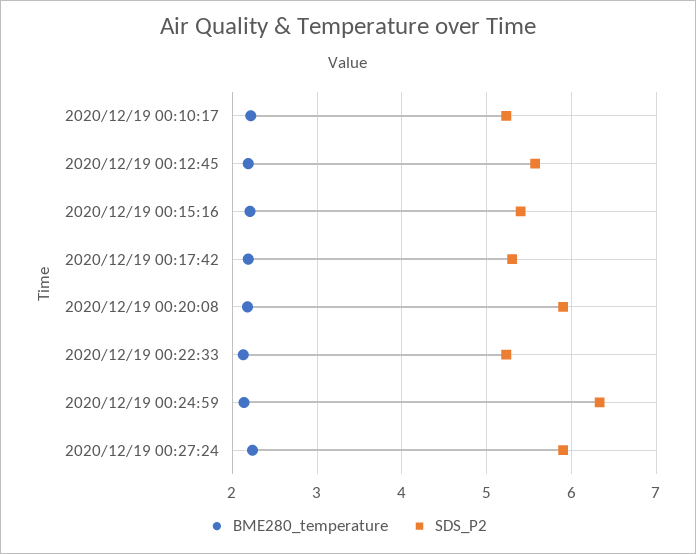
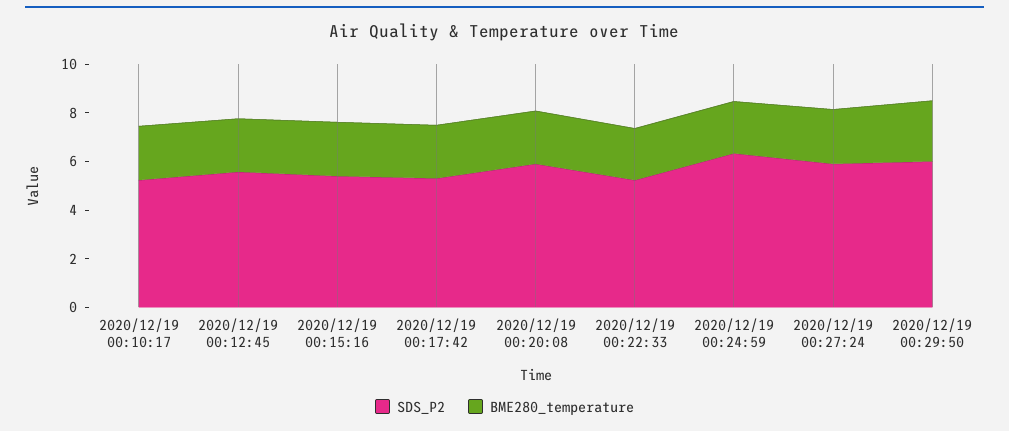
SDS_P2, 2020/12/19 00:29:50: none -> 6
BME280_temperature, 2020/12/19 00:29:50: none -> 2.5

